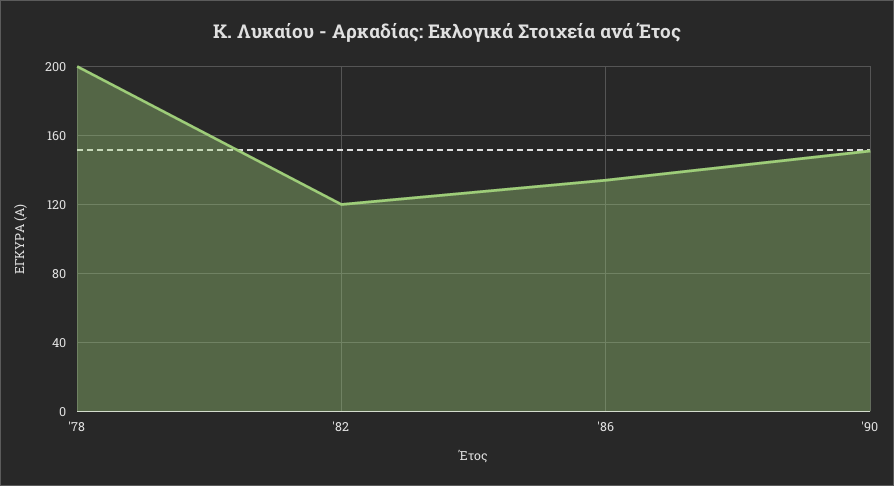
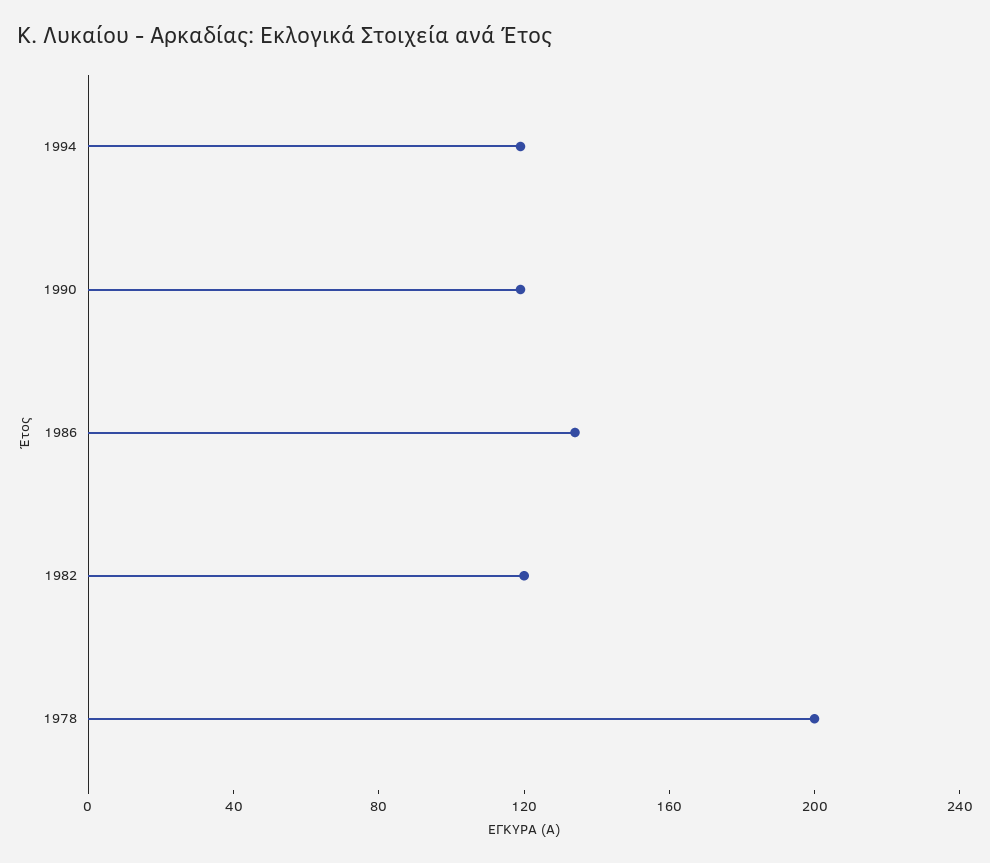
'90: 150 -> 120
1994: none -> 120

